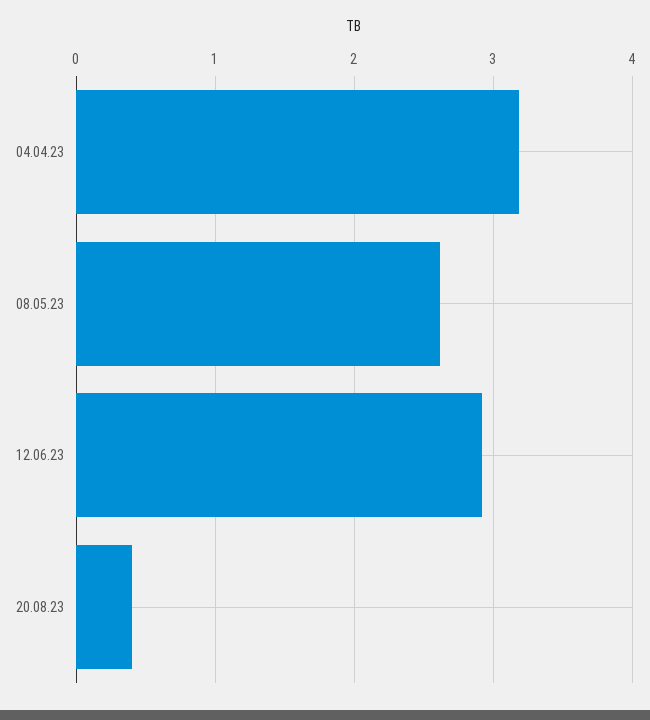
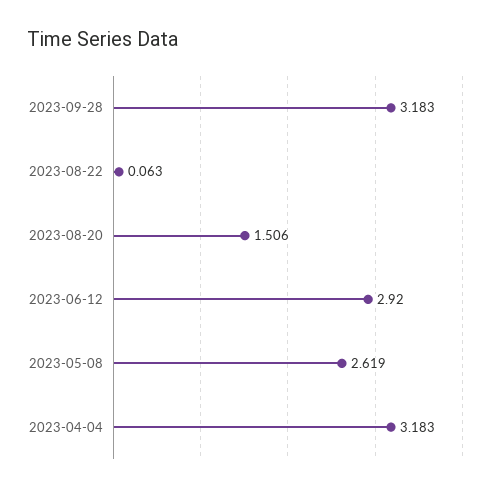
20.08.23: 0.4 -> 1.506
2023-09-28: none -> 3.183
2023-08-22: none -> 0.063

